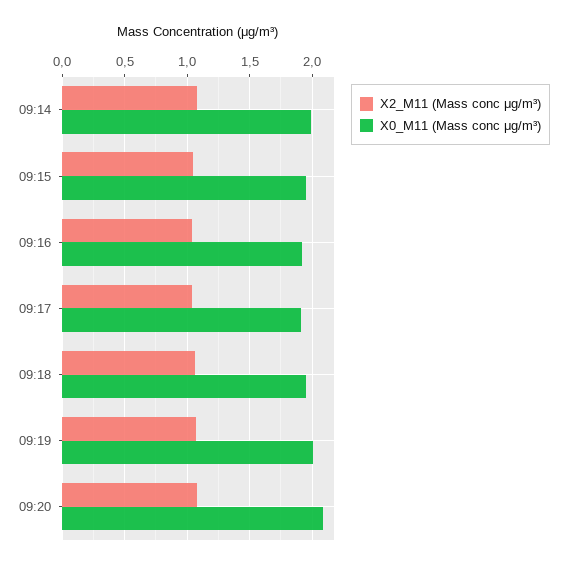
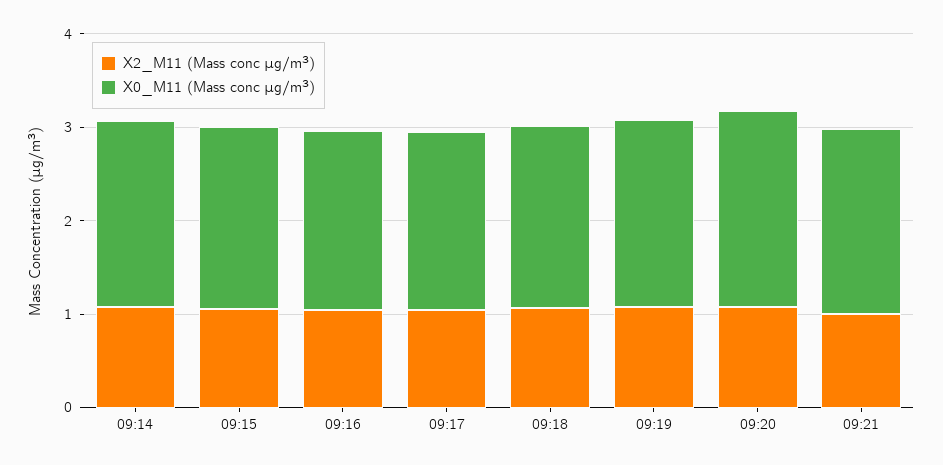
X2_M11 (Mass conc μg/m³), 09:21: none -> 1
X0_M11 (Mass conc μg/m³), 09:21: none -> 2

